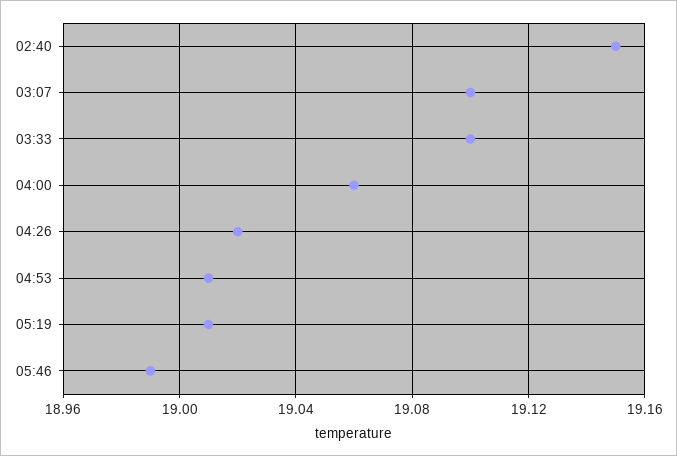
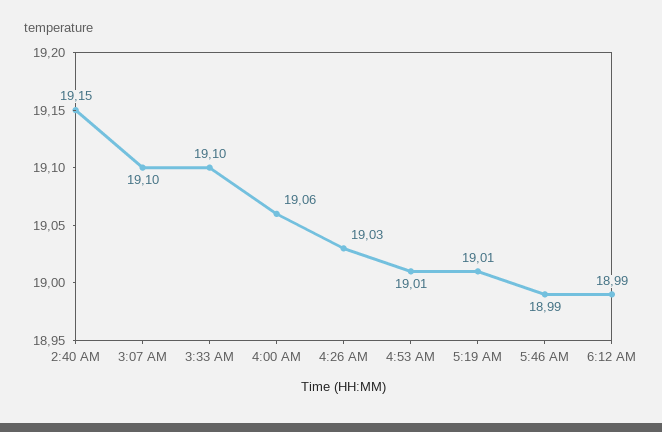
04:26: 19.02 -> 19.03
6:12 AM: none -> 18.99

